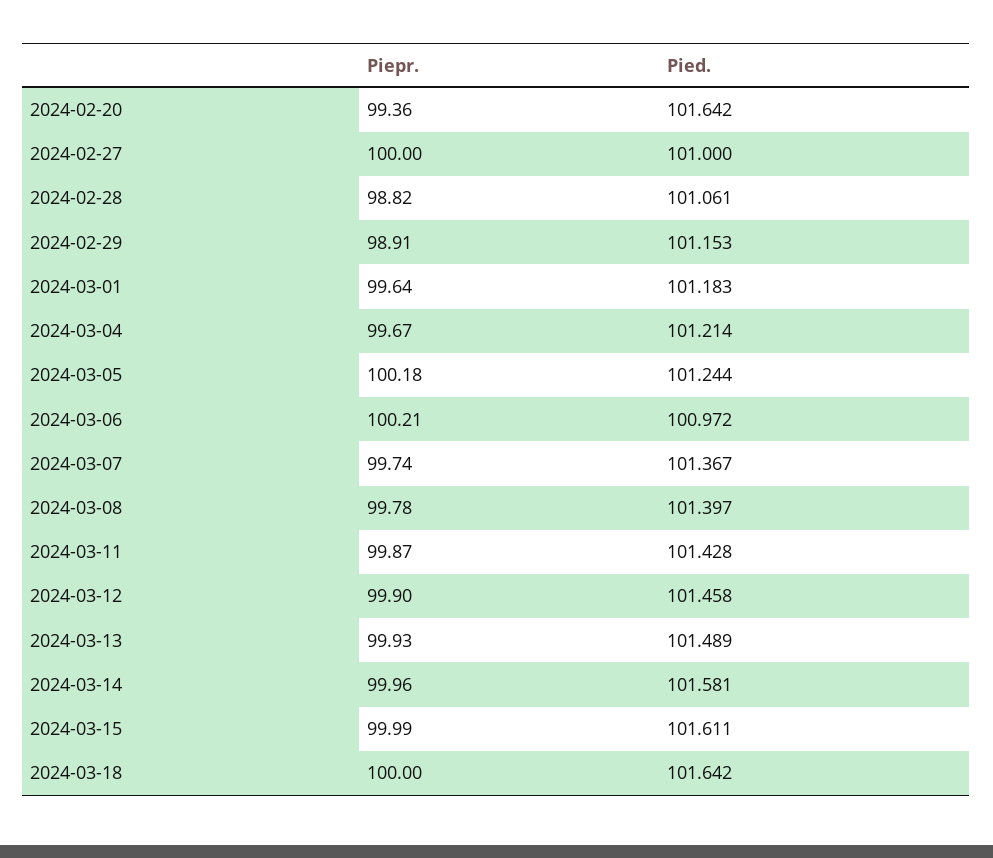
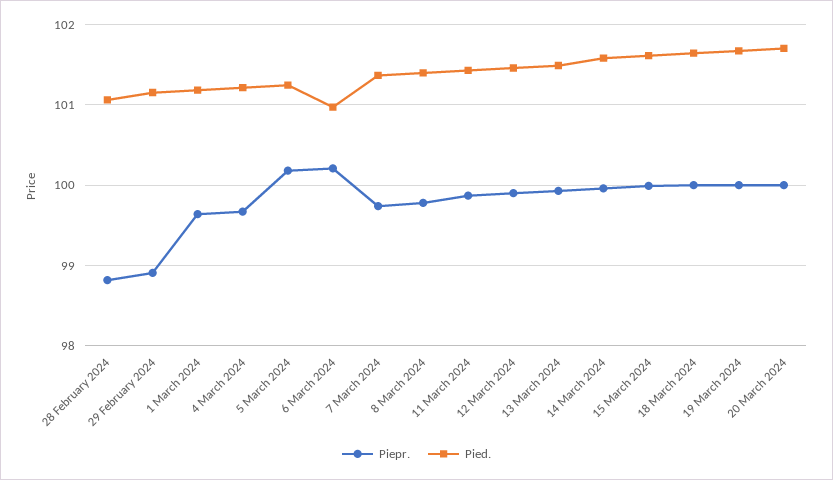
Piepr., 2024-02-20: 99.36 -> none
Pied., 2024-02-20: 101.642 -> none
Piepr., 2024-02-27: 100 -> none
Pied., 2024-02-27: 101 -> none
Piepr., 19 March 2024: none -> 100
Pied., 19 March 2024: none -> 101.7
Piepr., 20 March 2024: none -> 100
Pied., 20 March 2024: none -> 101.7

